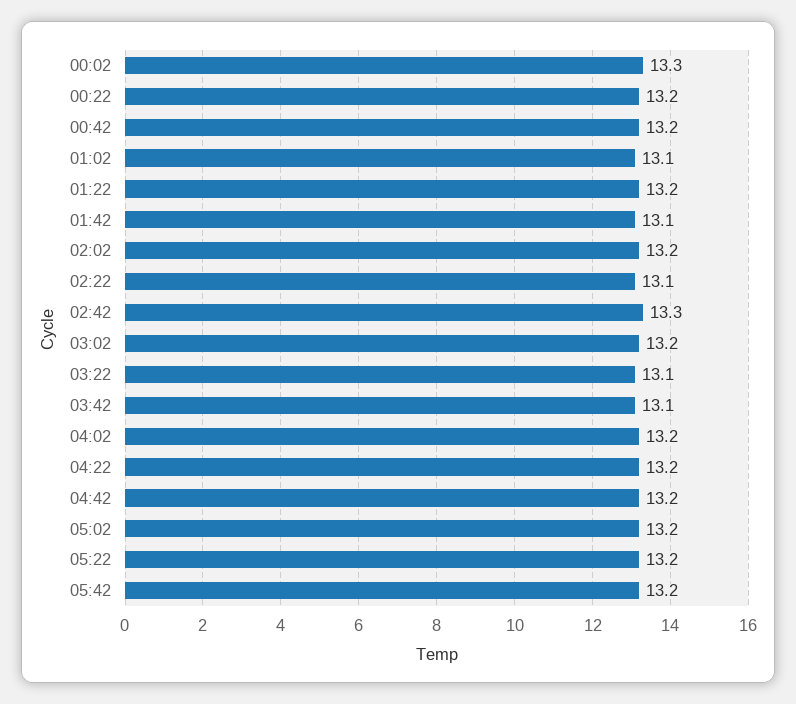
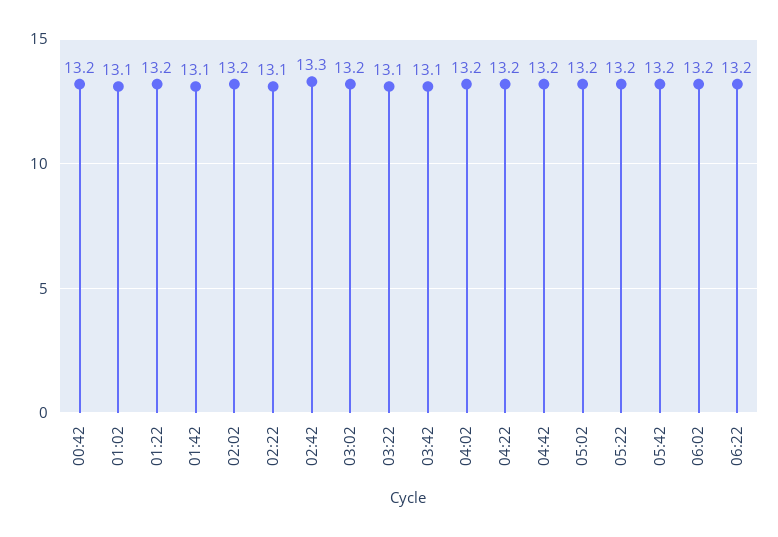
00:02: 13.3 -> none
00:22: 13.2 -> none
06:02: none -> 13.2
06:22: none -> 13.2

